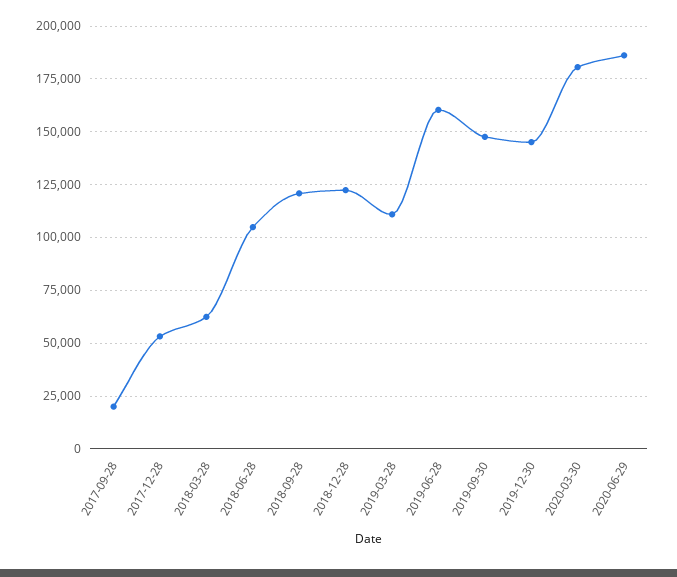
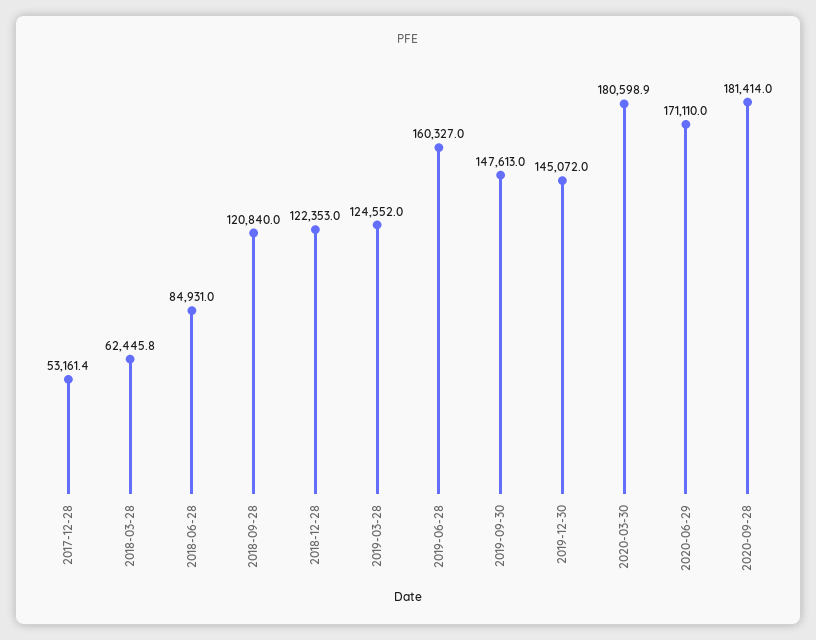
2017-09-28: 20000 -> none
2018-06-28: 105000 -> 84931
2019-03-28: 110000 -> 124552
2020-06-29: 185000 -> 171110
2020-09-28: none -> 181414

